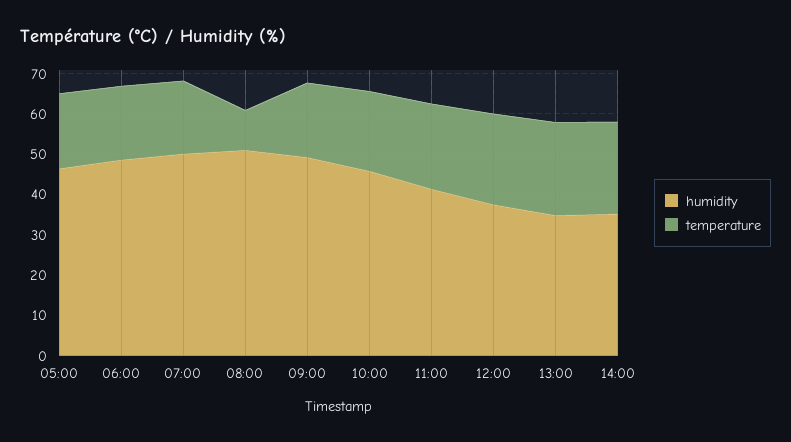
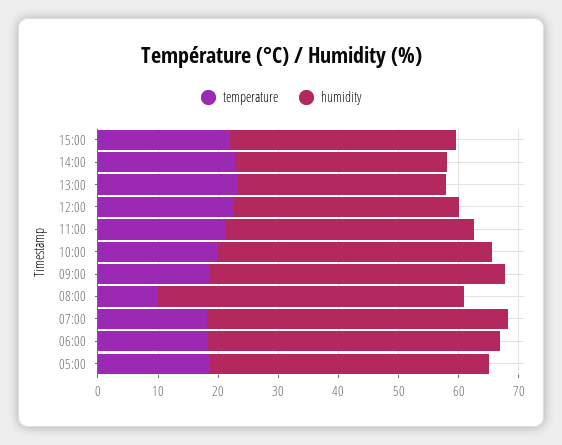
temperature, 15:00: none -> 22
humidity, 15:00: none -> 38

